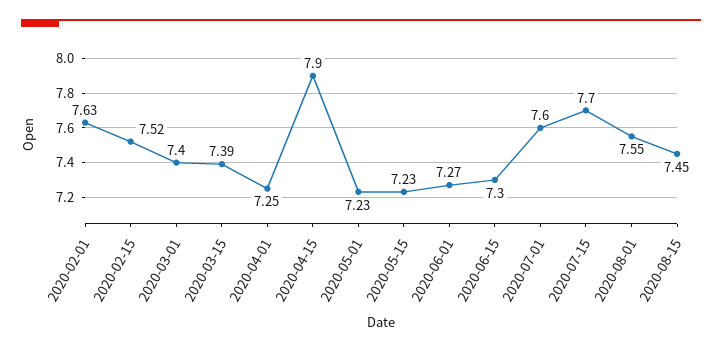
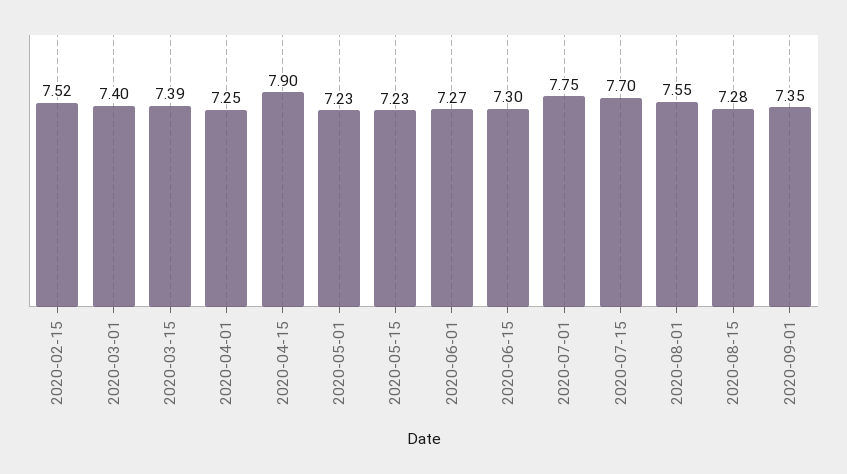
2020-02-01: 7.63 -> none
2020-07-01: 7.6 -> 7.75
2020-08-15: 7.45 -> 7.28
2020-09-01: none -> 7.35

